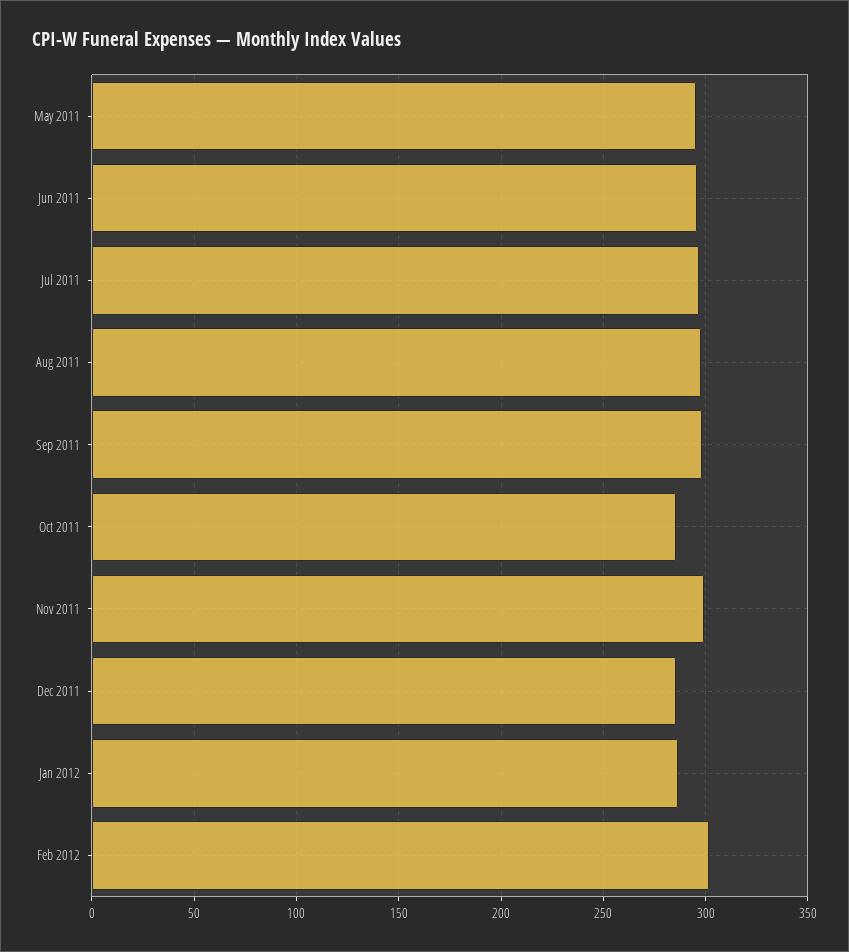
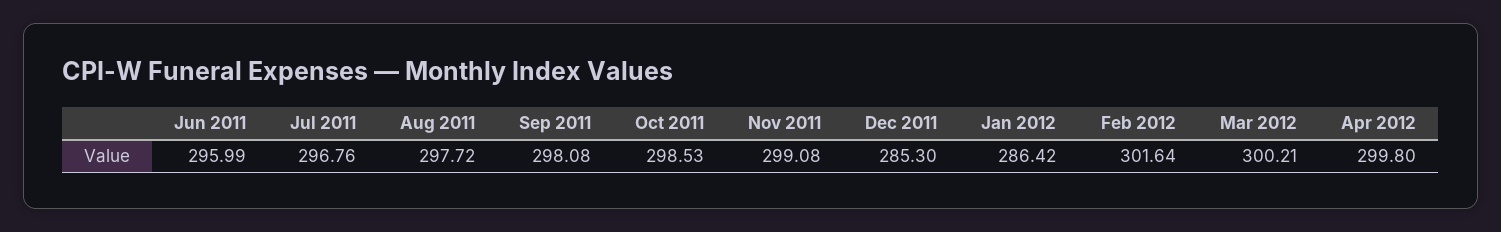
May 2011: 295 -> none
Oct 2011: 285 -> 298.53
Mar 2012: none -> 300.21
Apr 2012: none -> 299.8

